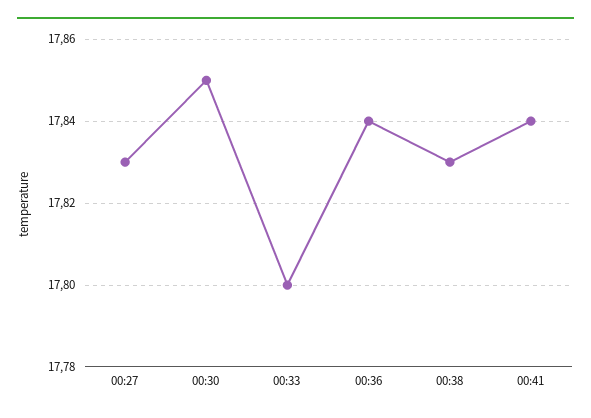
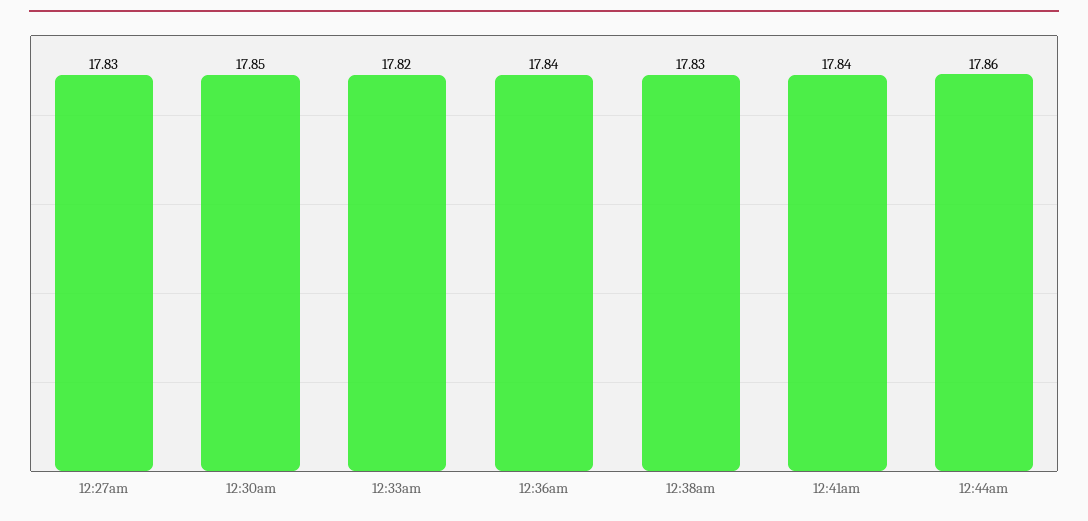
00:33: 17.8 -> 17.82
12:44am: none -> 17.86

